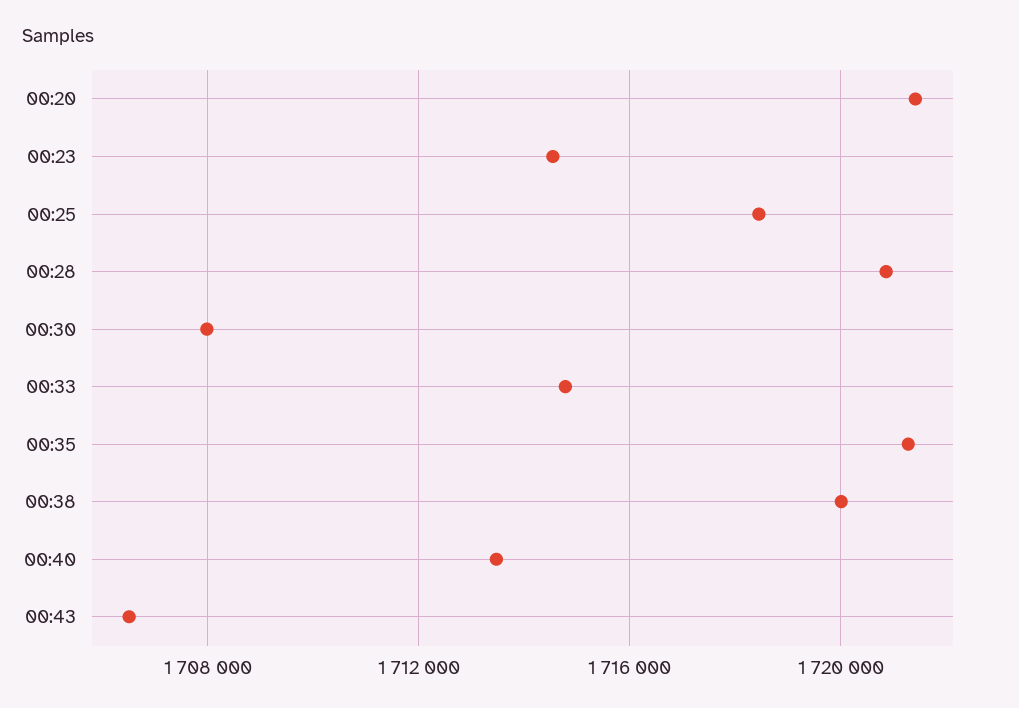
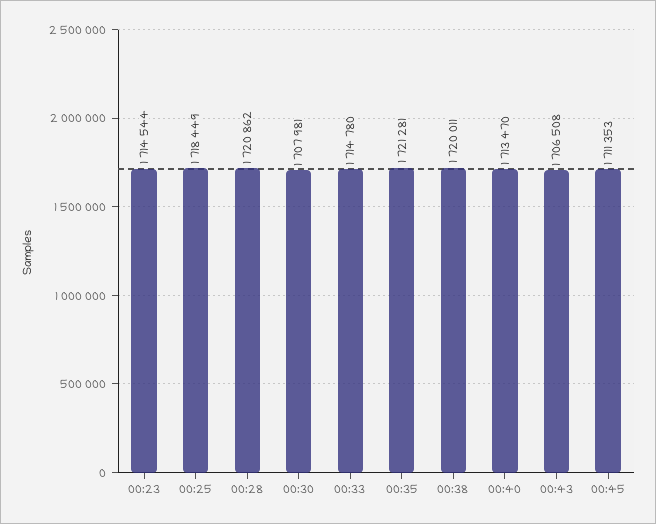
00:20: 1721500 -> none
00:45: none -> 1711353

